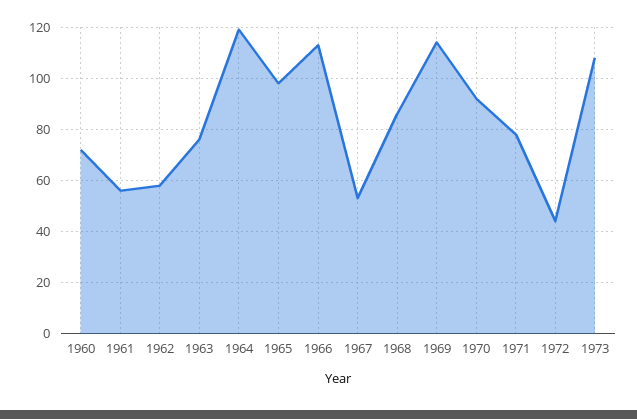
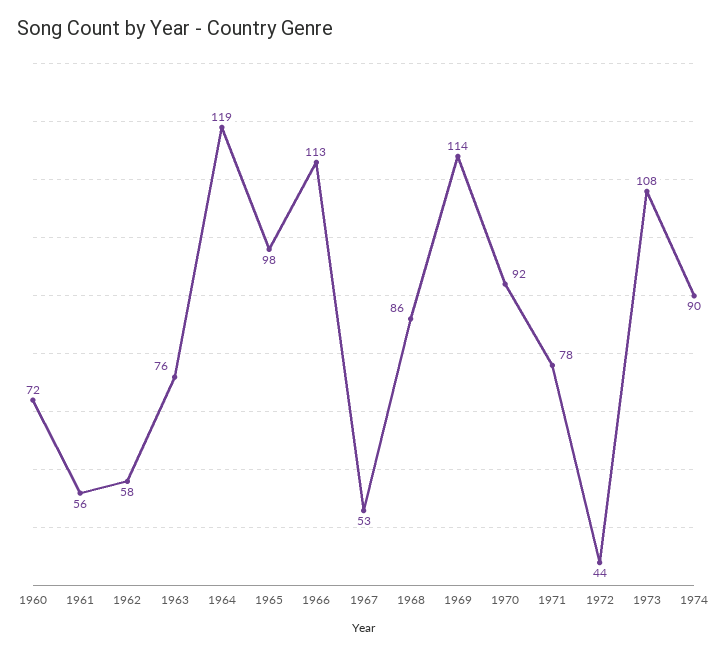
1974: none -> 90

